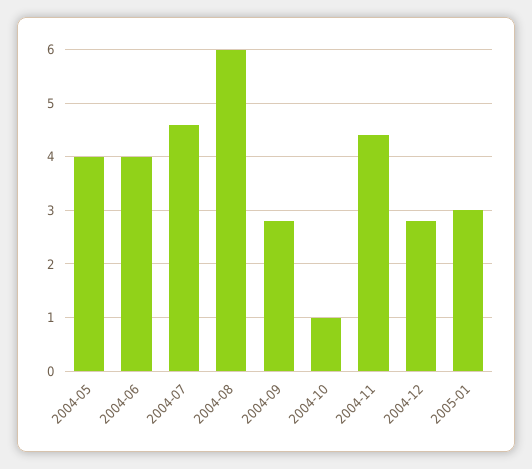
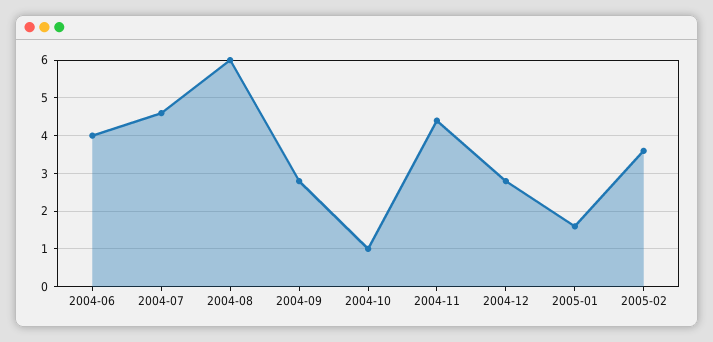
2004-05: 4 -> none
2005-01: 3 -> 1.5
2005-02: none -> 3.5

